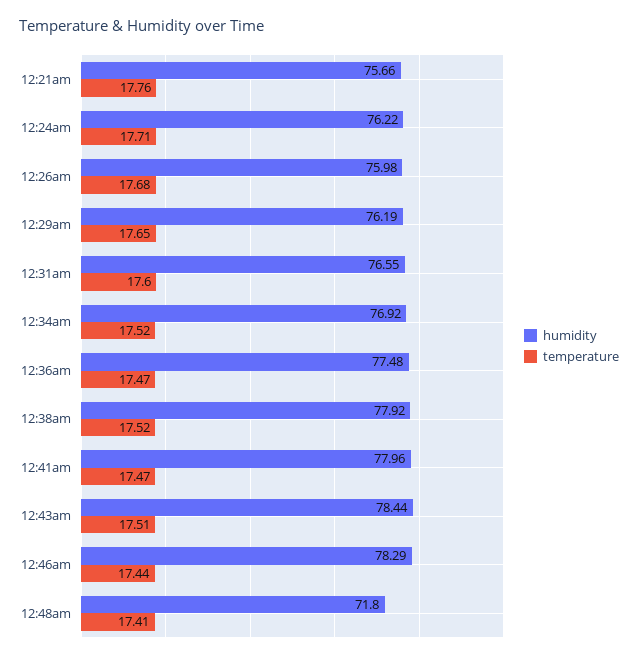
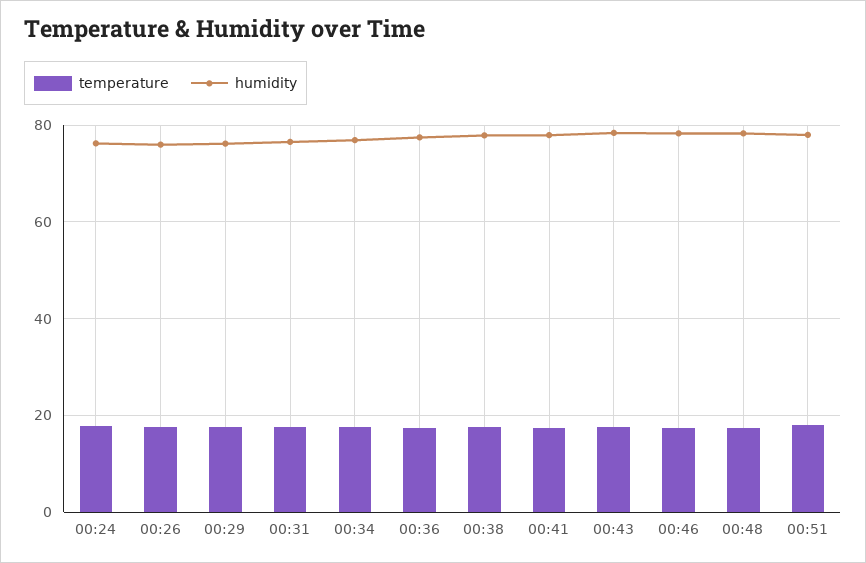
humidity, 12:21am: 75.66 -> none
temperature, 12:21am: 17.76 -> none
humidity, 12:48am: 71.8 -> 78
temperature, 00:51: none -> 18
humidity, 00:51: none -> 78

